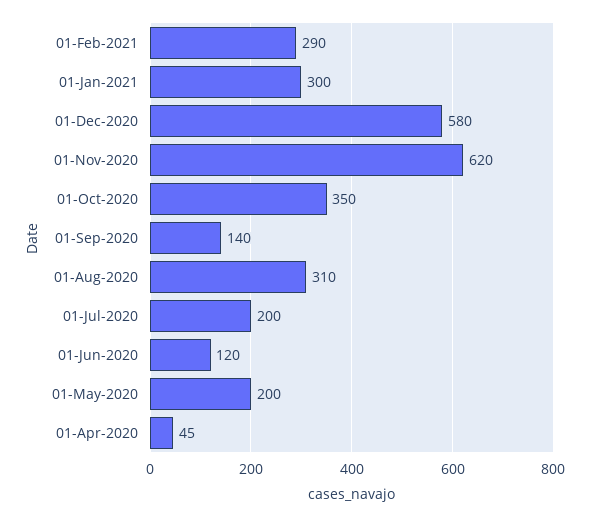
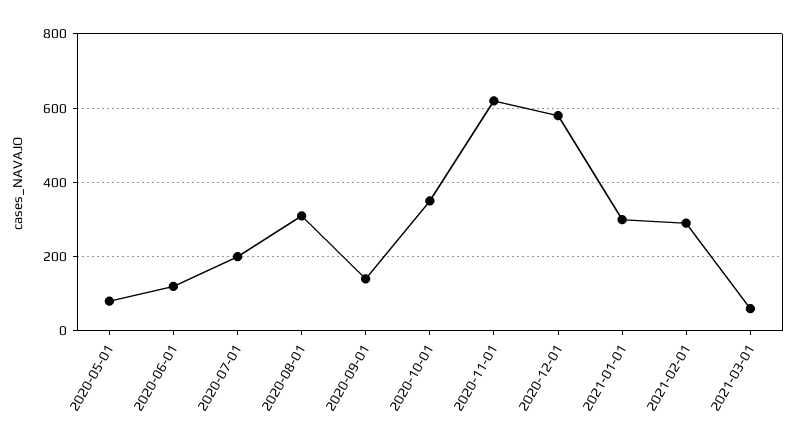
01-May-2020: 200 -> 80
01-Apr-2020: 45 -> none
2021-03-01: none -> 60

